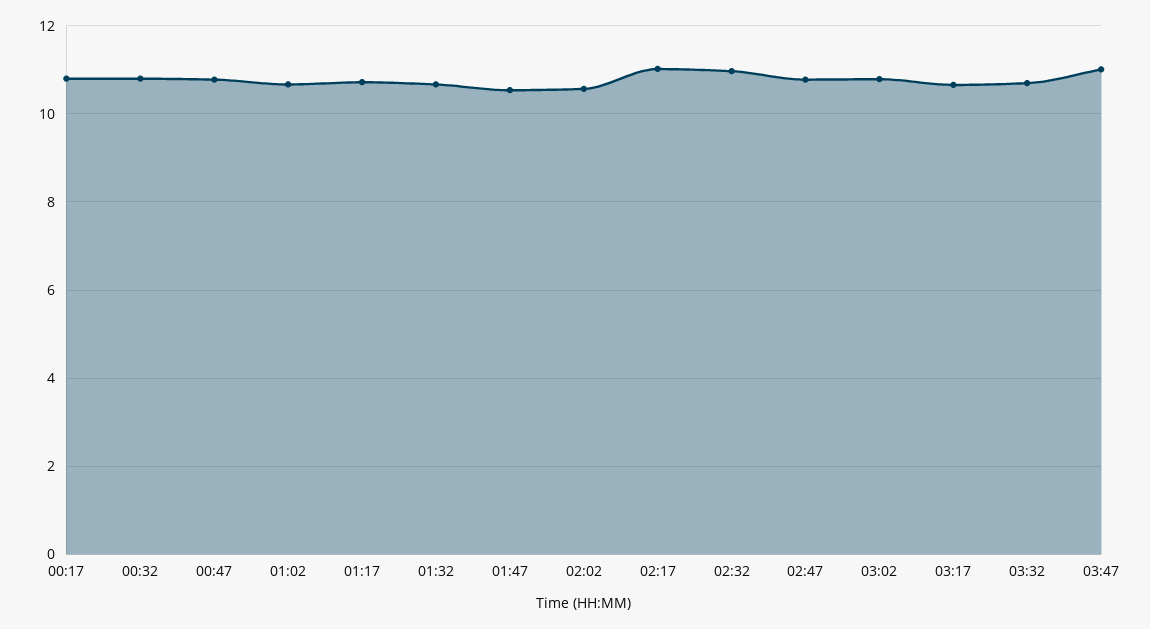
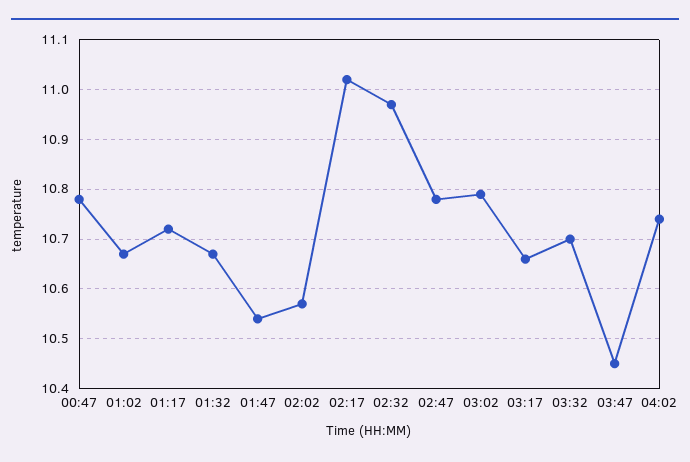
00:17: 10.8 -> none
00:32: 10.8 -> none
03:47: 11 -> 10.45
04:02: none -> 10.75

